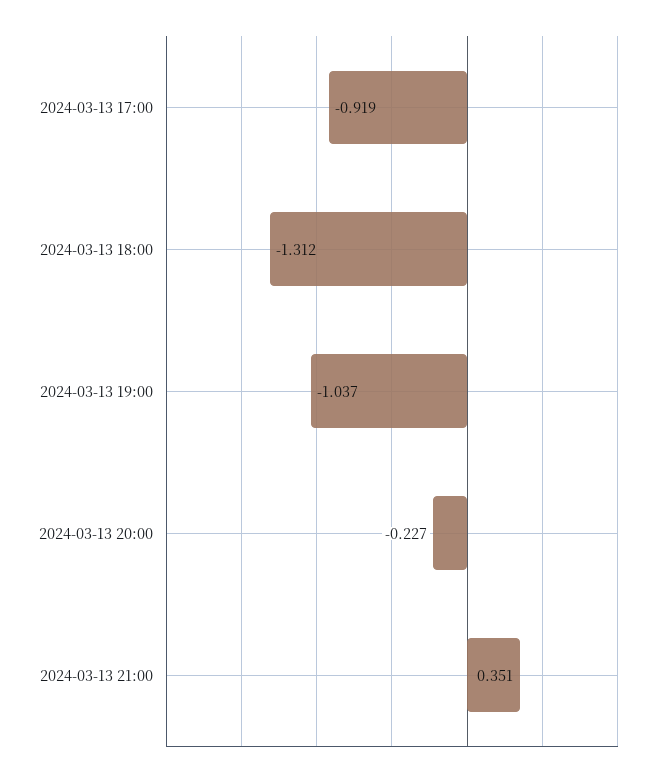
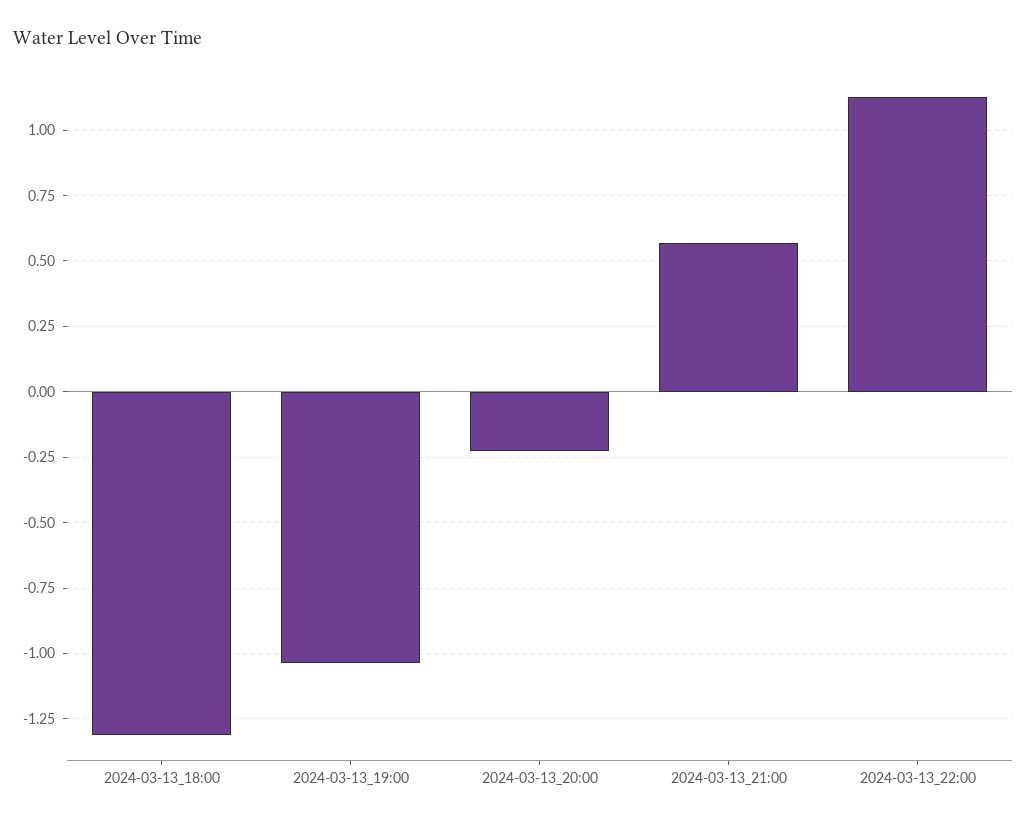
2024-03-13 17:00: -0.919 -> none
2024-03-13 21:00: 0.351 -> 0.575
2024-03-13_22:00: none -> 1.125

